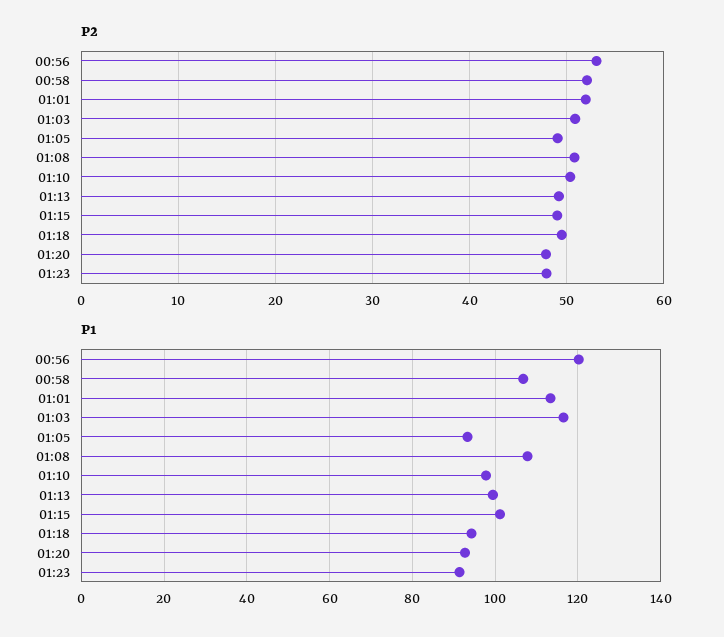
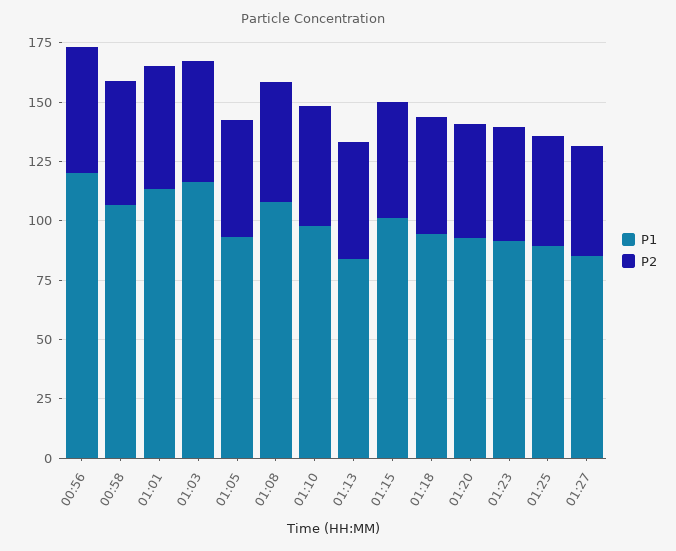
P1, 01:13: 100 -> 85
P1, 01:25: none -> 90
P2, 01:25: none -> 45
P1, 01:27: none -> 85
P2, 01:27: none -> 45

